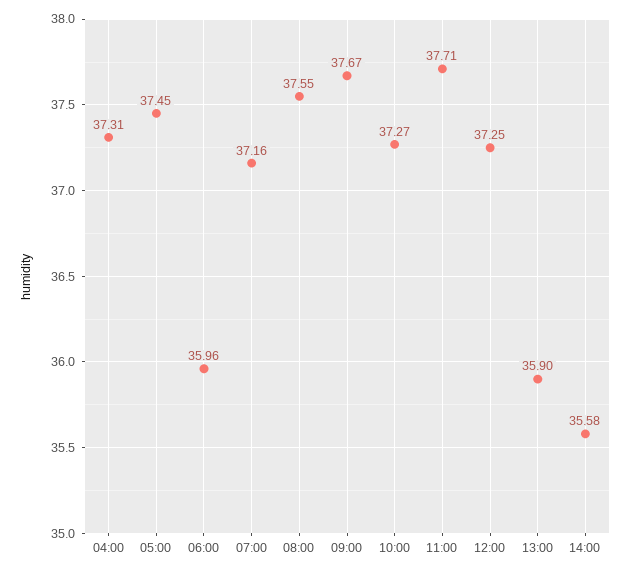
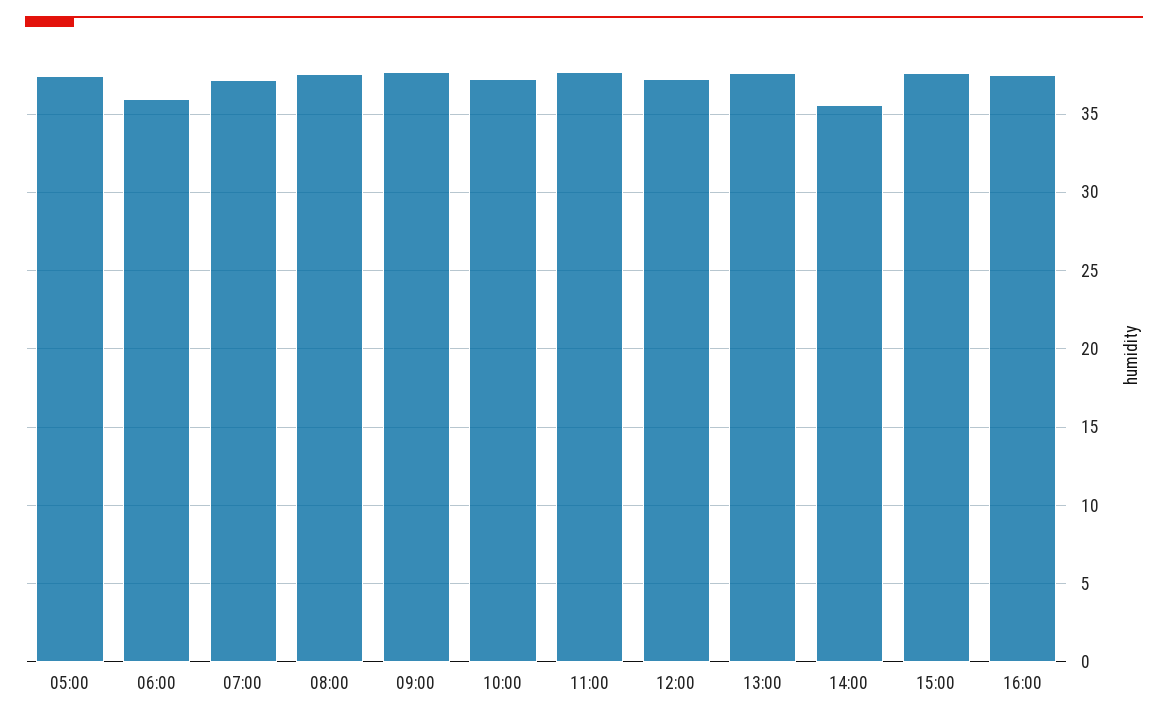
04:00: 37.31 -> none
13:00: 35.9 -> 37.5
15:00: none -> 37.5
16:00: none -> 37.5

